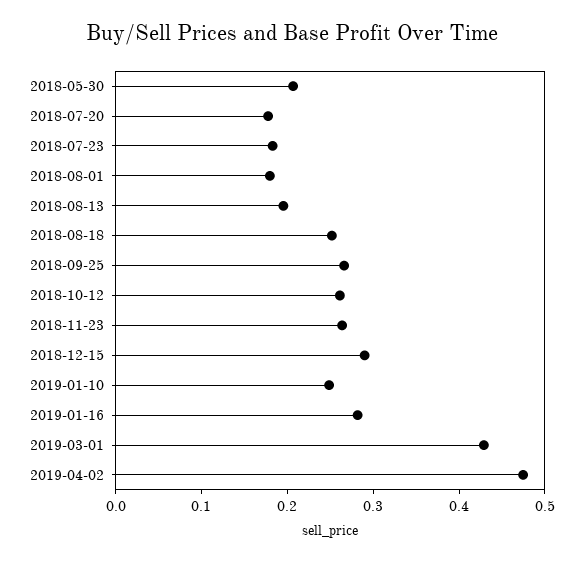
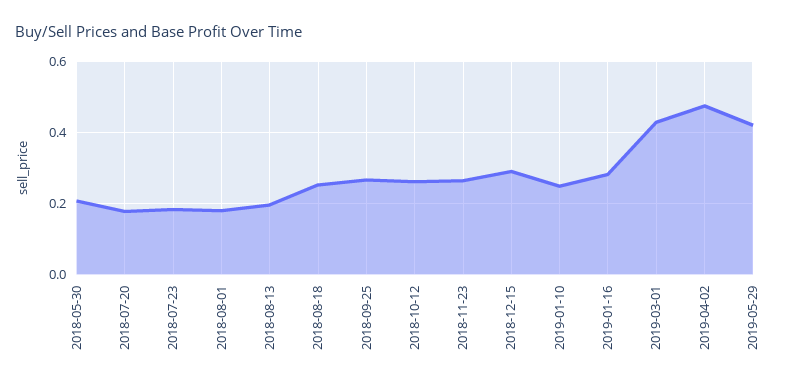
2019-05-29: none -> 0.42

